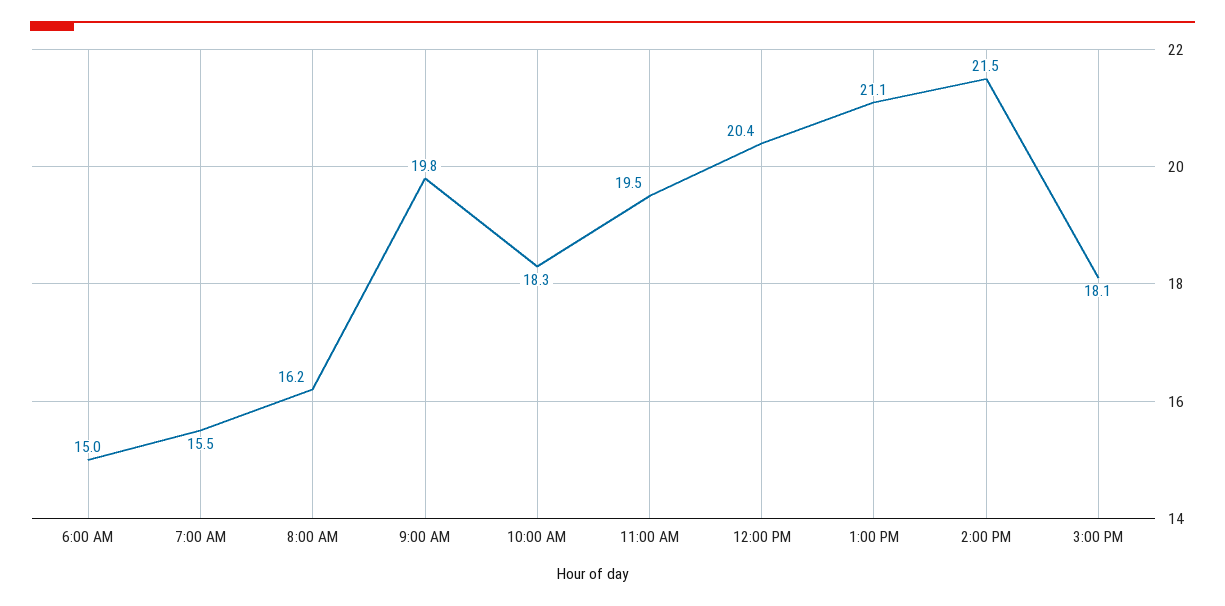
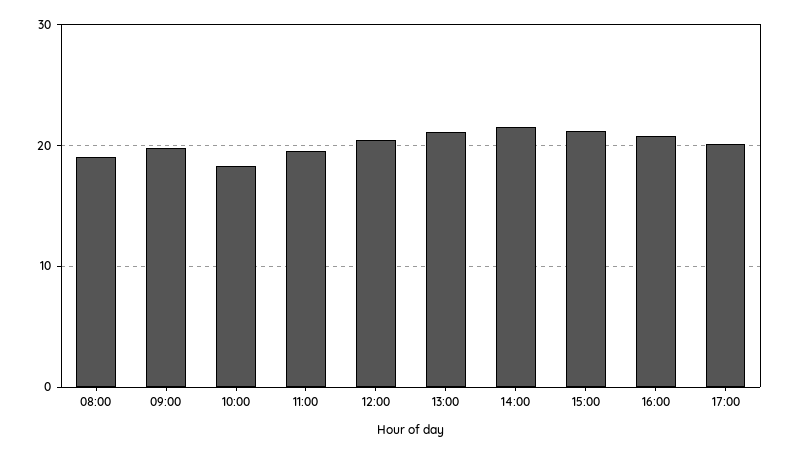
6:00 AM: 15 -> none
7:00 AM: 15.5 -> none
8:00 AM: 16.2 -> 19
3:00 PM: 18.1 -> 21
16:00: none -> 21
17:00: none -> 20

